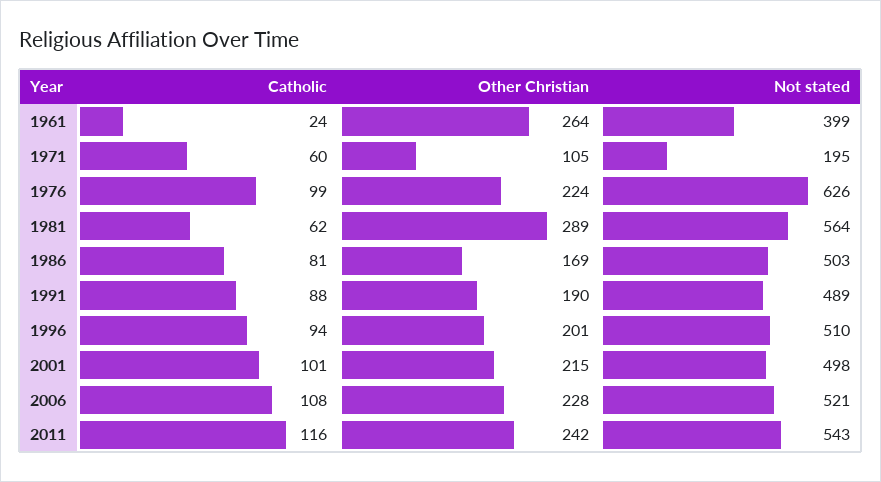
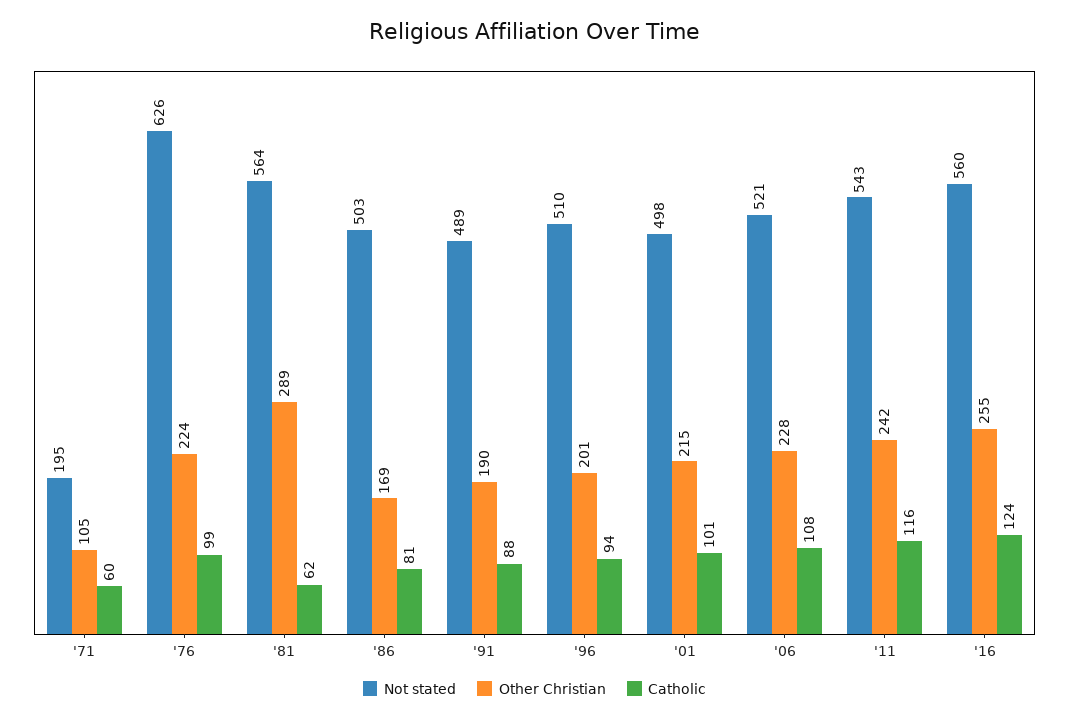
Catholic, 1961: 24 -> none
Other Christian, 1961: 264 -> none
Not stated, 1961: 399 -> none
Not stated, '16: none -> 560
Other Christian, '16: none -> 255
Catholic, '16: none -> 124

